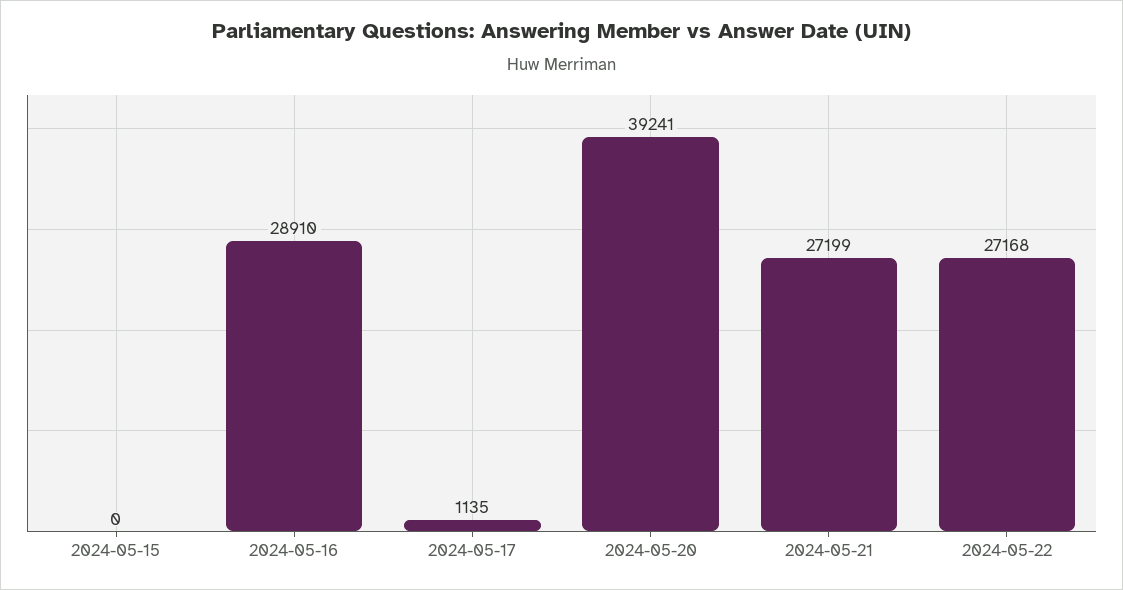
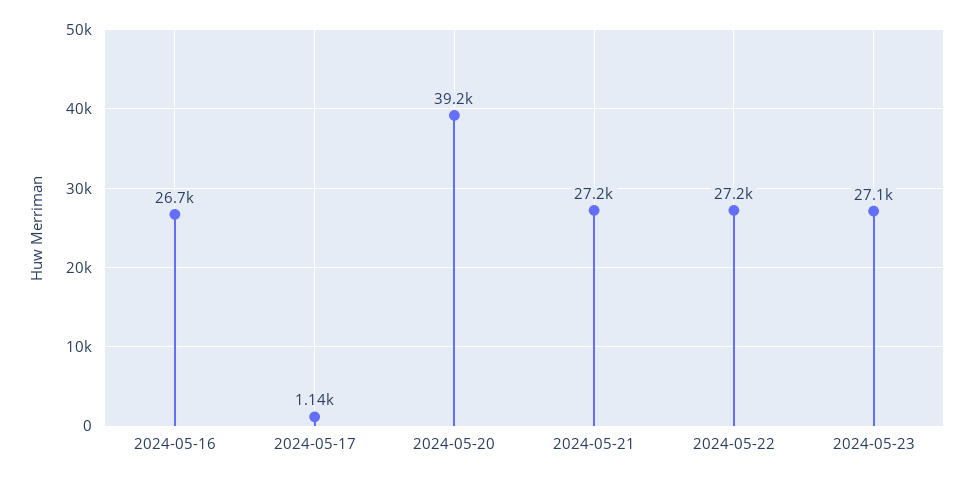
2024-05-15: 0 -> none
2024-05-16: 28910 -> 26700
2024-05-23: none -> 27100

